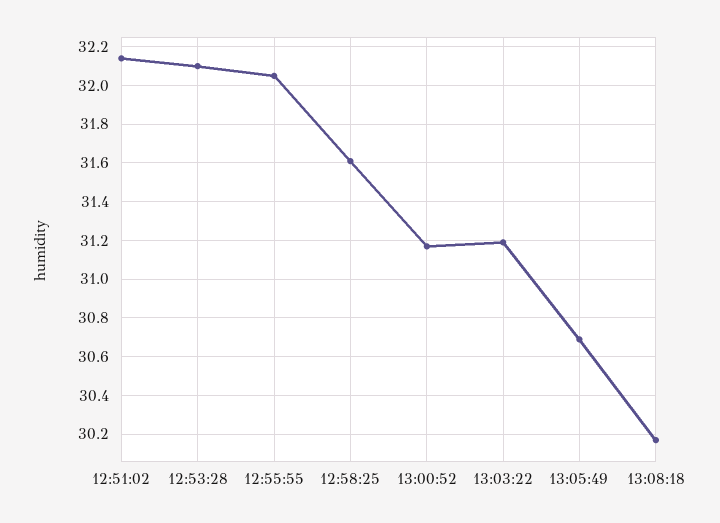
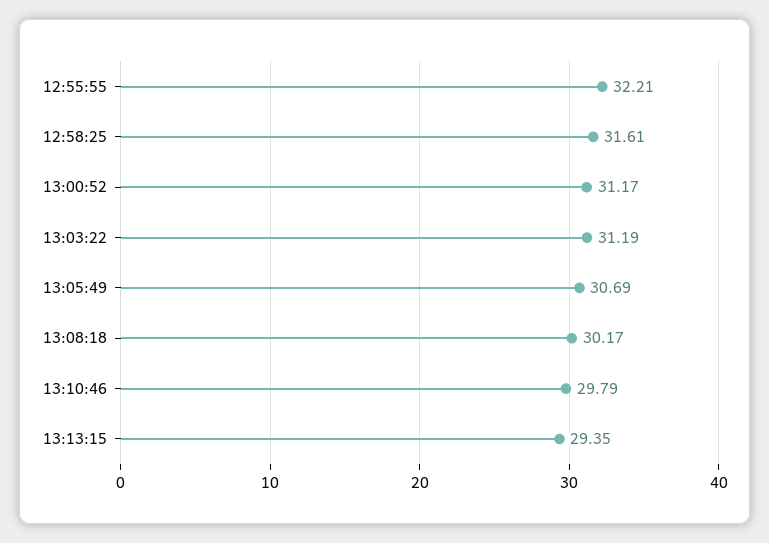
12:51:02: 32.15 -> none
12:53:28: 32.1 -> none
12:55:55: 32.05 -> 32.21
13:10:46: none -> 29.79
13:13:15: none -> 29.35

